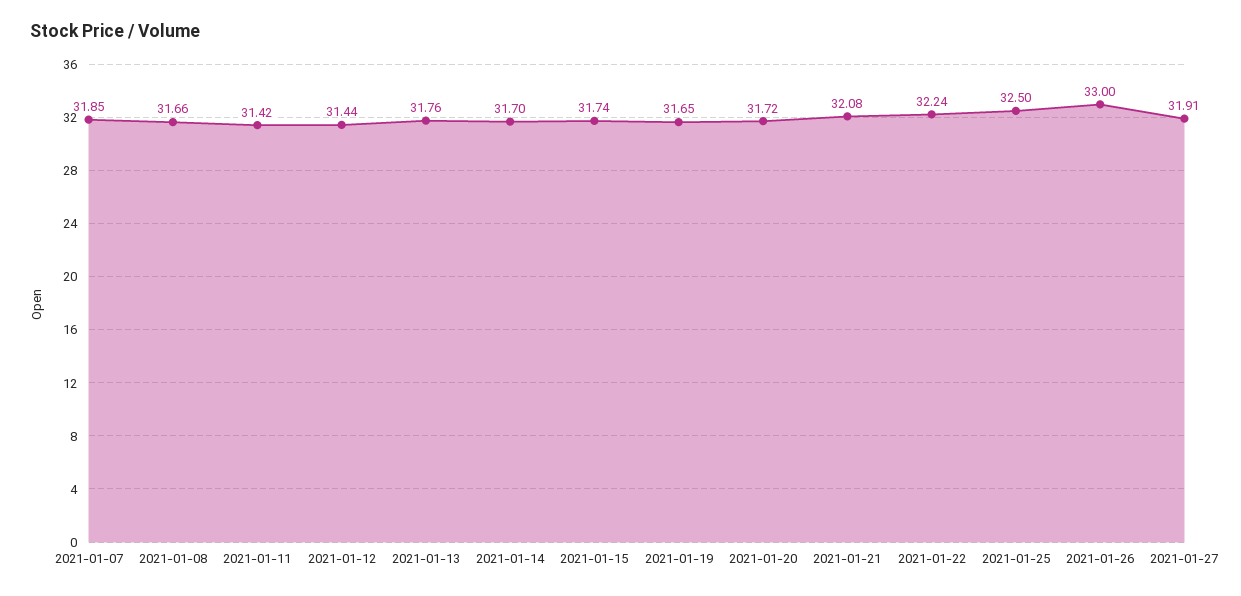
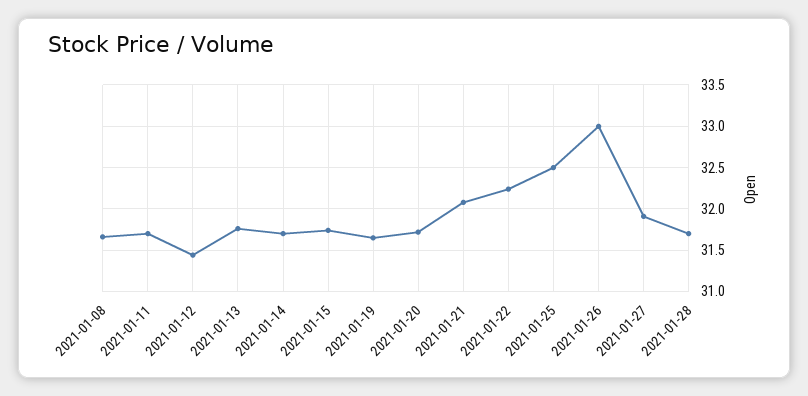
2021-01-07: 31.85 -> none
2021-01-11: 31.42 -> 31.7
2021-01-28: none -> 31.7

